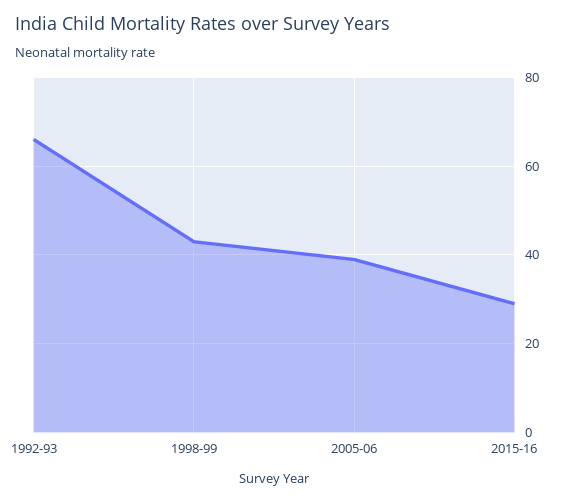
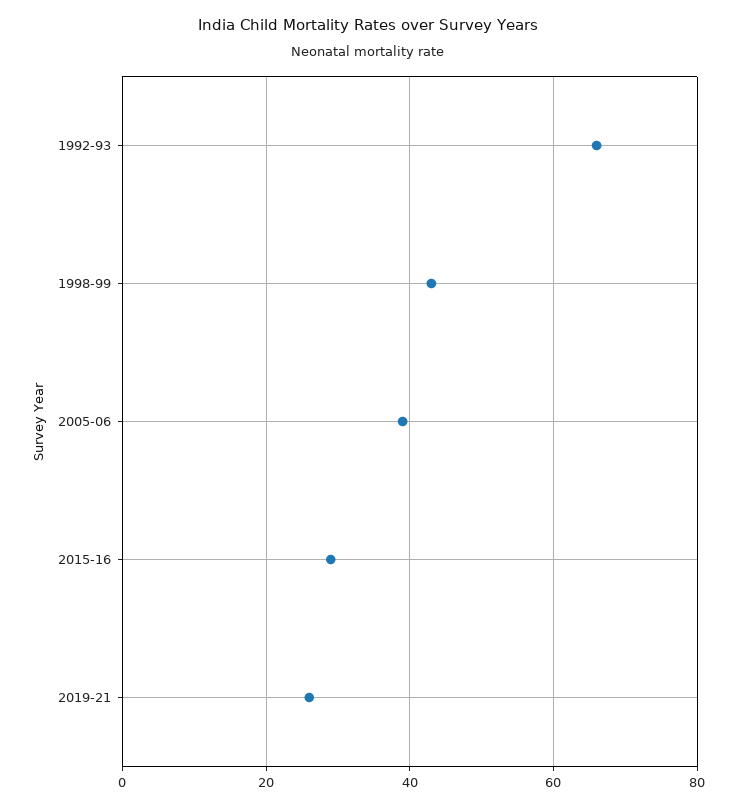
2019-21: none -> 25

